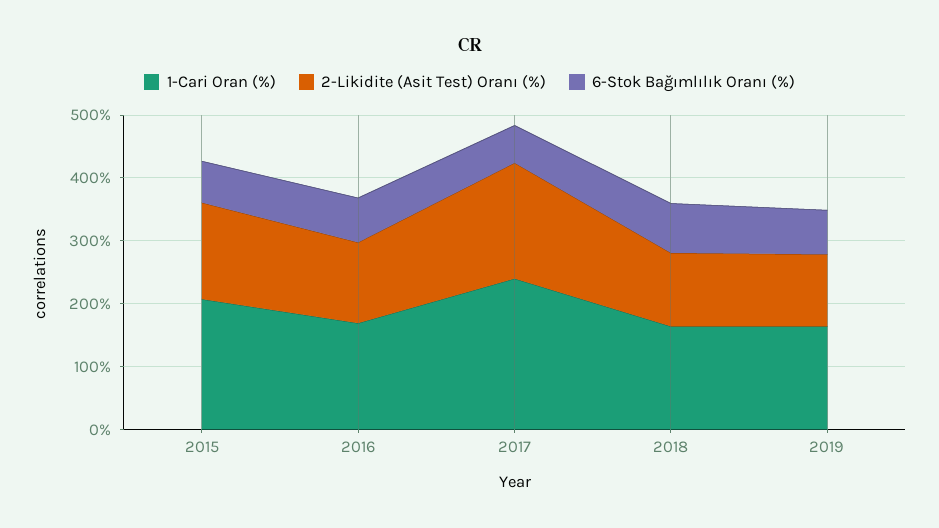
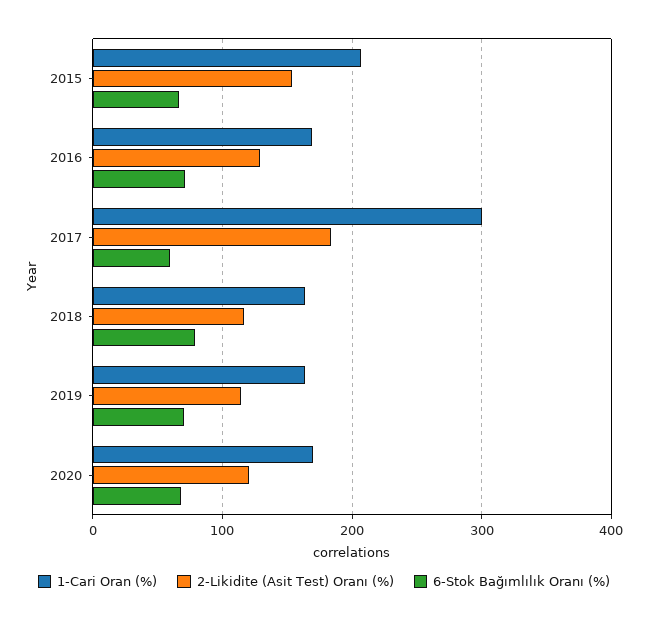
1-Cari Oran (%), 2017: 240 -> 300
1-Cari Oran (%), 2020: none -> 170
2-Likidite (Asit Test) Oranı (%), 2020: none -> 120
6-Stok Bağımlılık Oranı (%), 2020: none -> 70

